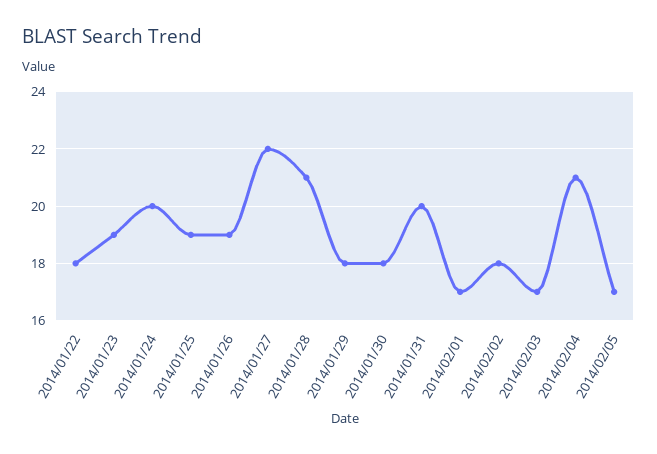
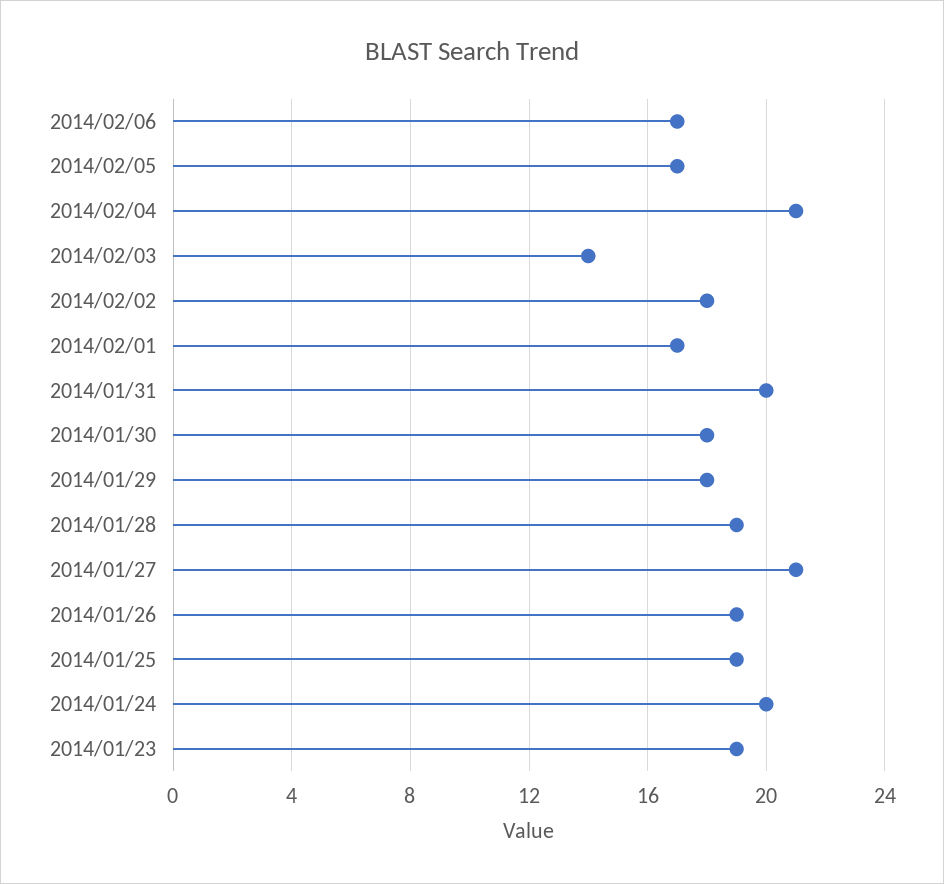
2014/01/22: 18 -> none
2014/01/27: 22 -> 21
2014/01/28: 21 -> 19
2014/02/03: 17 -> 14
2014/02/06: none -> 17

